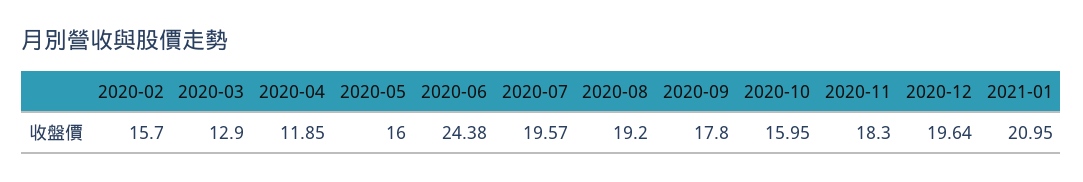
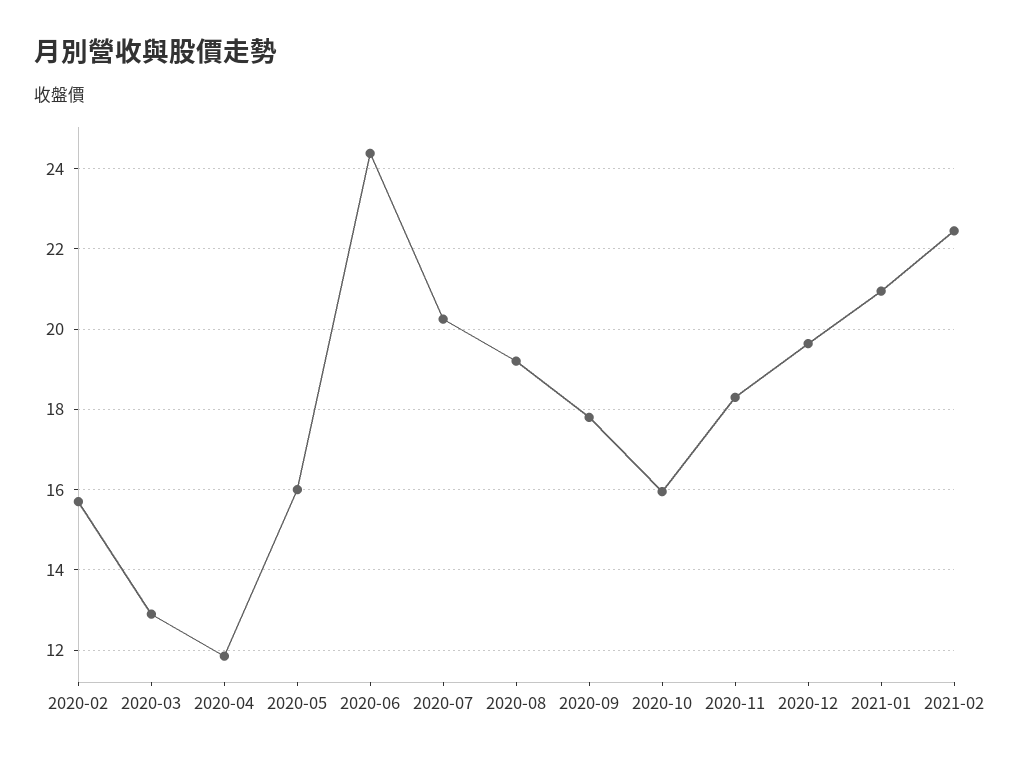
2020-07: 19.57 -> 20.2
2021-02: none -> 22.4

